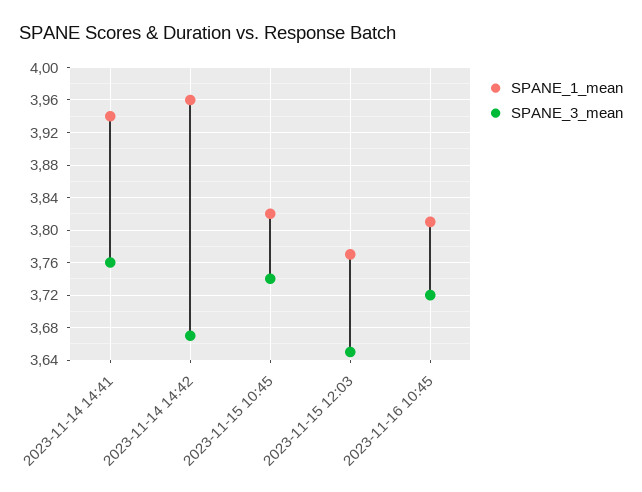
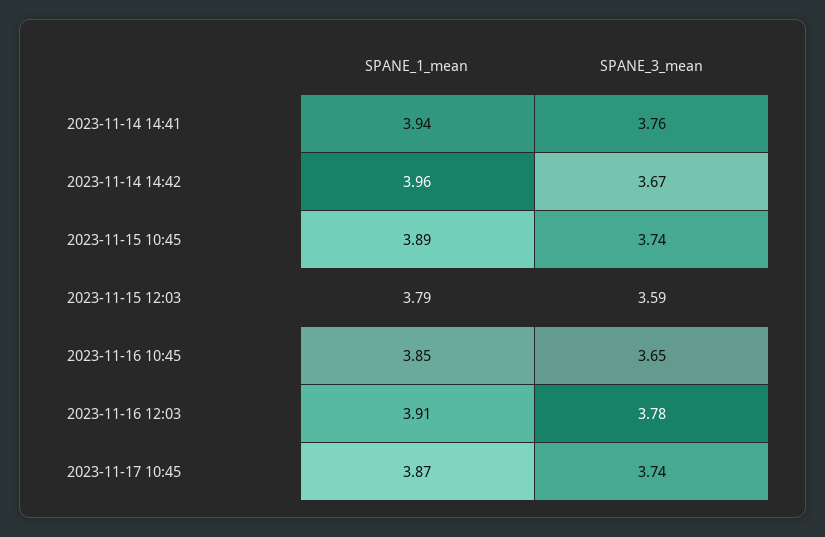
SPANE_1_mean, 2023-11-15 10:45: 3.82 -> 3.89
SPANE_1_mean, 2023-11-15 12:03: 3.77 -> 3.79
SPANE_3_mean, 2023-11-15 12:03: 3.65 -> 3.59
SPANE_1_mean, 2023-11-16 10:45: 3.81 -> 3.85
SPANE_3_mean, 2023-11-16 10:45: 3.72 -> 3.65
SPANE_1_mean, 2023-11-16 12:03: none -> 3.91
SPANE_3_mean, 2023-11-16 12:03: none -> 3.78
SPANE_1_mean, 2023-11-17 10:45: none -> 3.87
SPANE_3_mean, 2023-11-17 10:45: none -> 3.74

